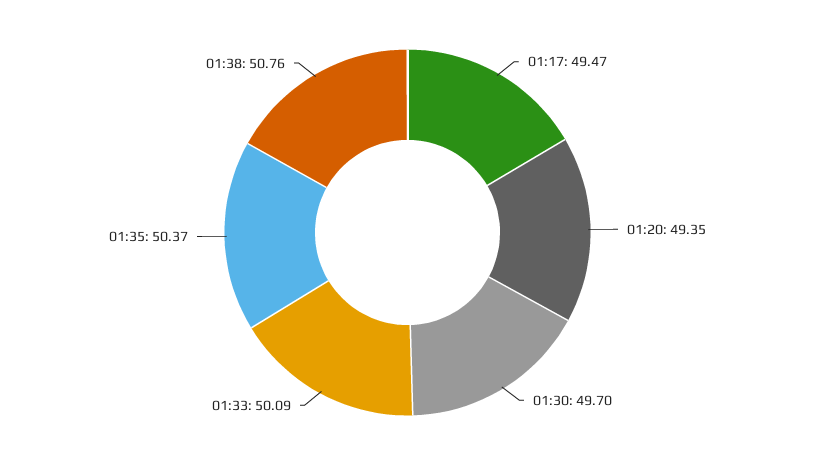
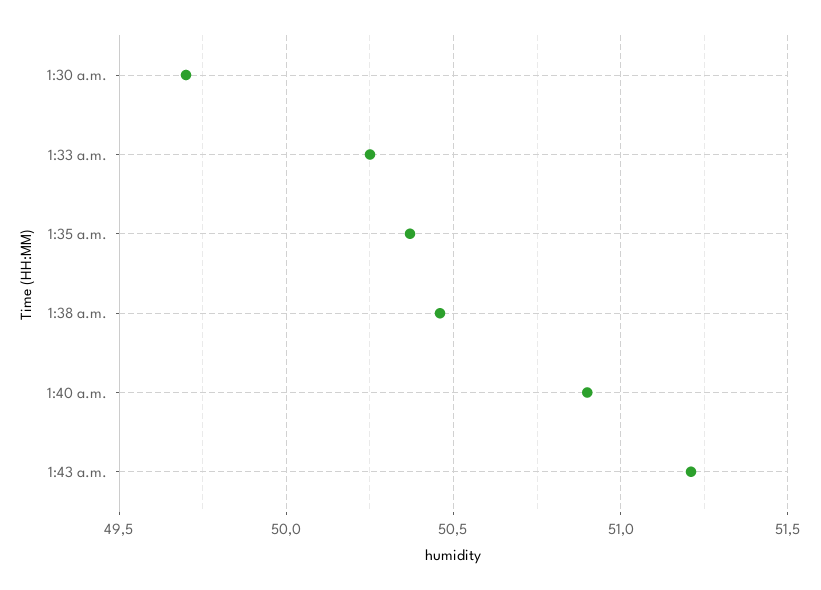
01:17: 49.47 -> none
01:20: 49.35 -> none
01:33: 50.09 -> 50.25
01:38: 50.76 -> 50.45
1:40 a.m.: none -> 50.9
1:43 a.m.: none -> 51.2

